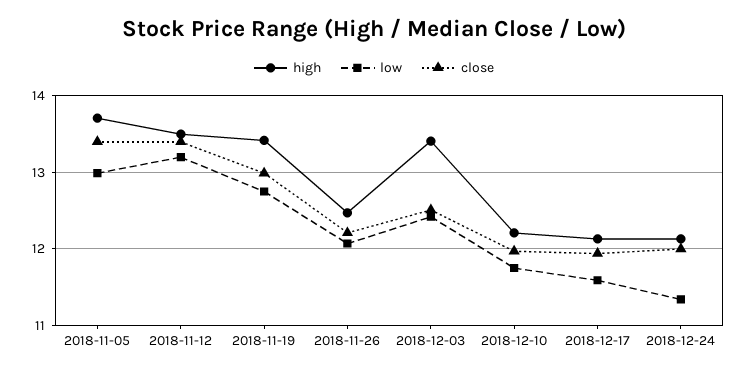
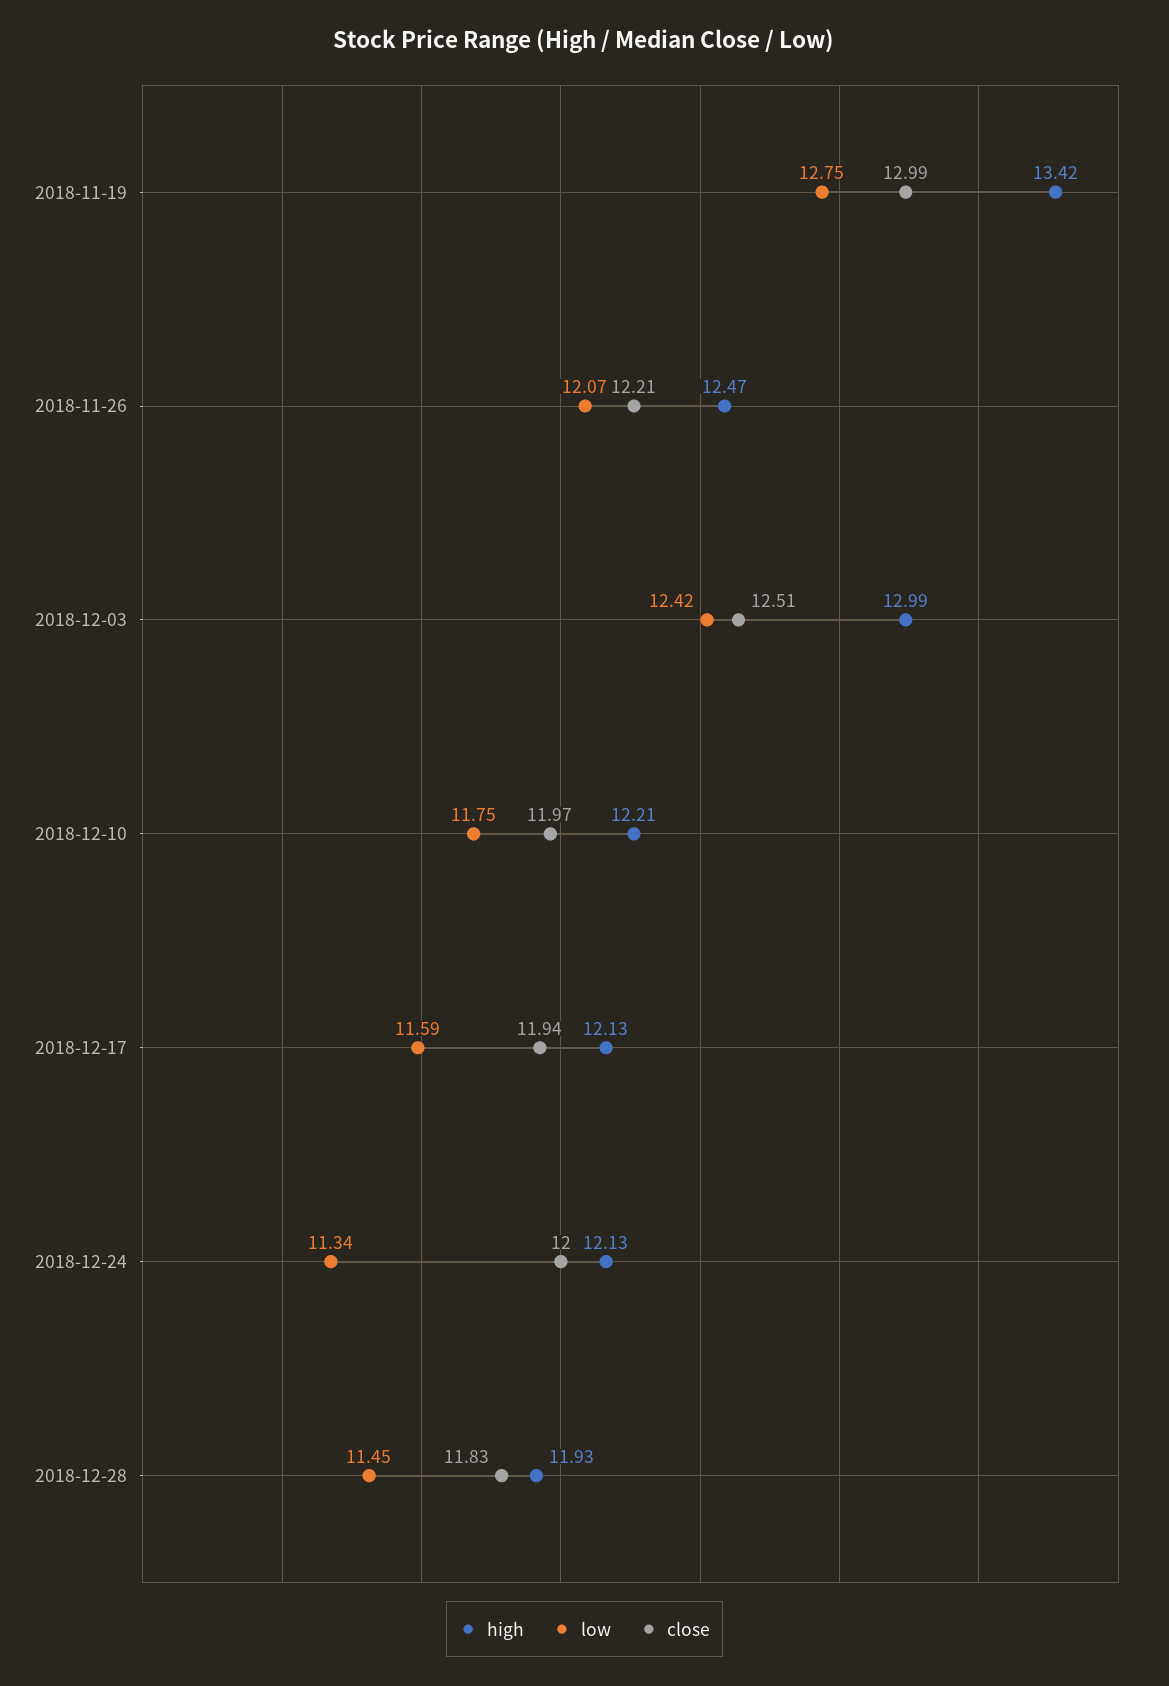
high, 2018-11-05: 13.7 -> none
low, 2018-11-05: 13 -> none
close, 2018-11-05: 13.4 -> none
high, 2018-11-12: 13.5 -> none
low, 2018-11-12: 13.2 -> none
close, 2018-11-12: 13.4 -> none
high, 2018-12-03: 13.4 -> 12.99
high, 2018-12-28: none -> 11.93
low, 2018-12-28: none -> 11.45
close, 2018-12-28: none -> 11.83

